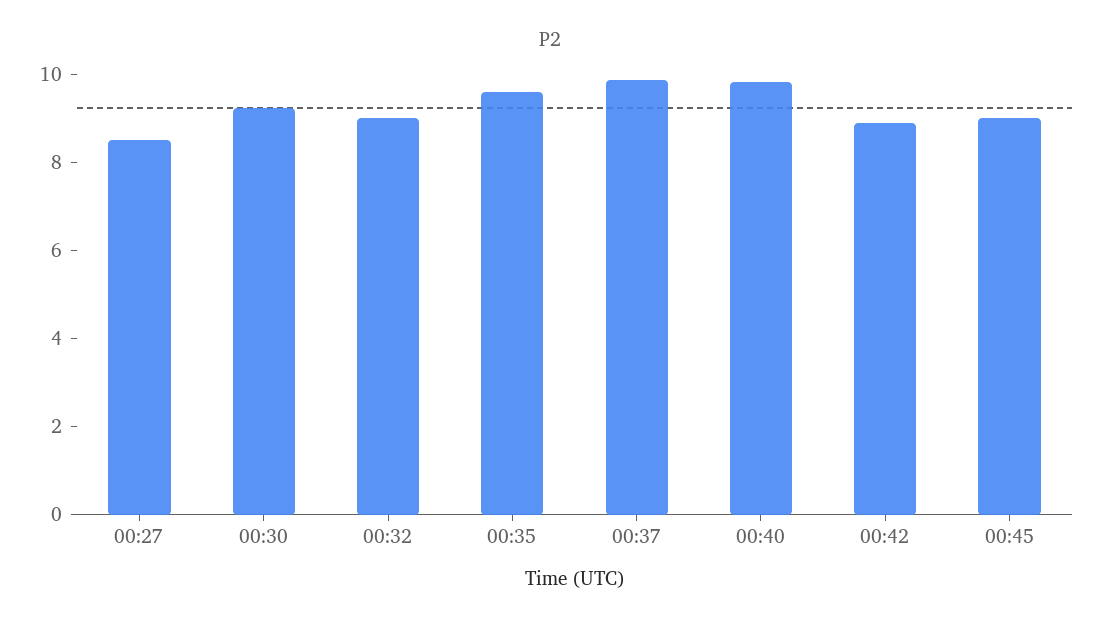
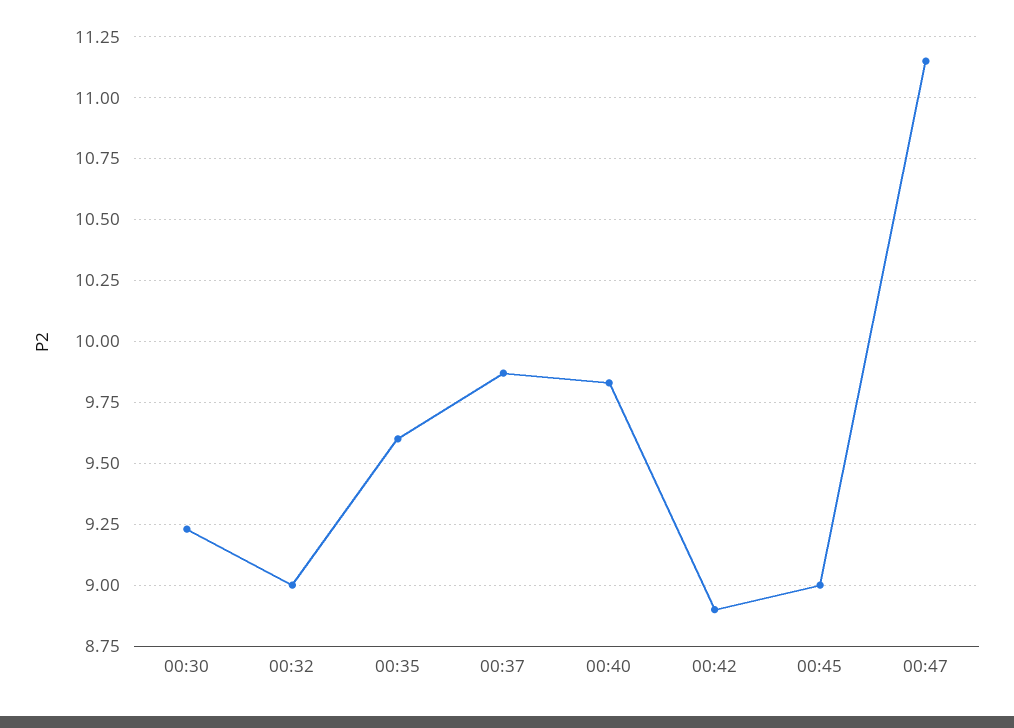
00:27: 8.5 -> none
00:47: none -> 11.15

